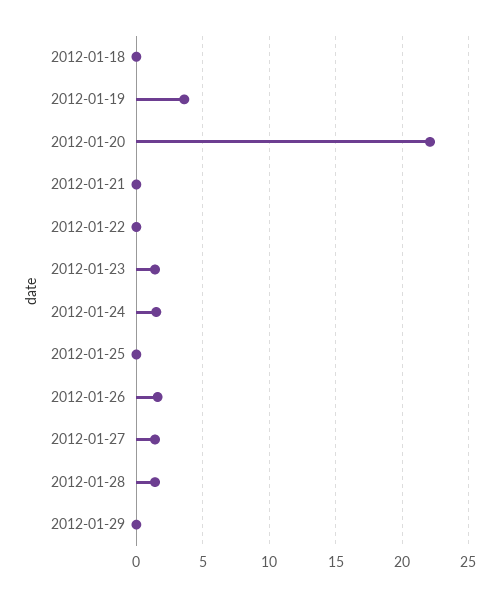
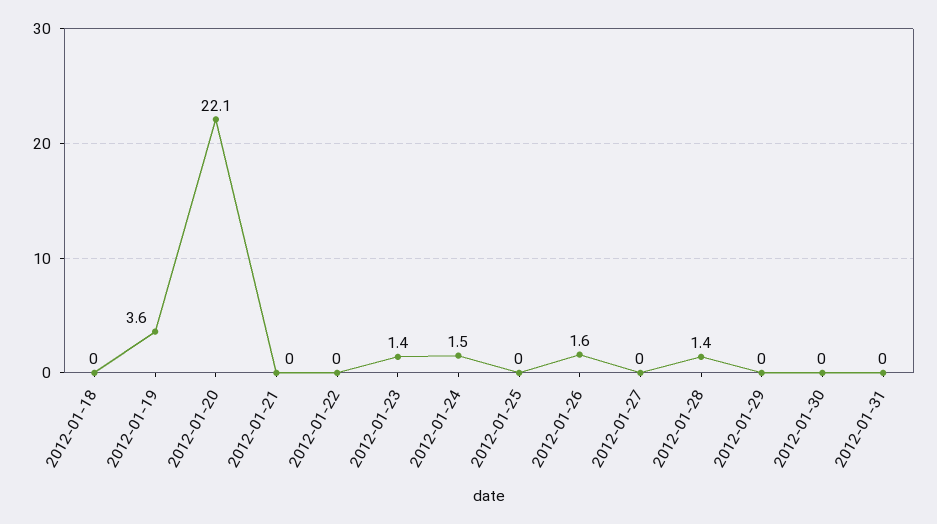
2012-01-27: 1.5 -> 0
2012-01-30: none -> 0
2012-01-31: none -> 0

